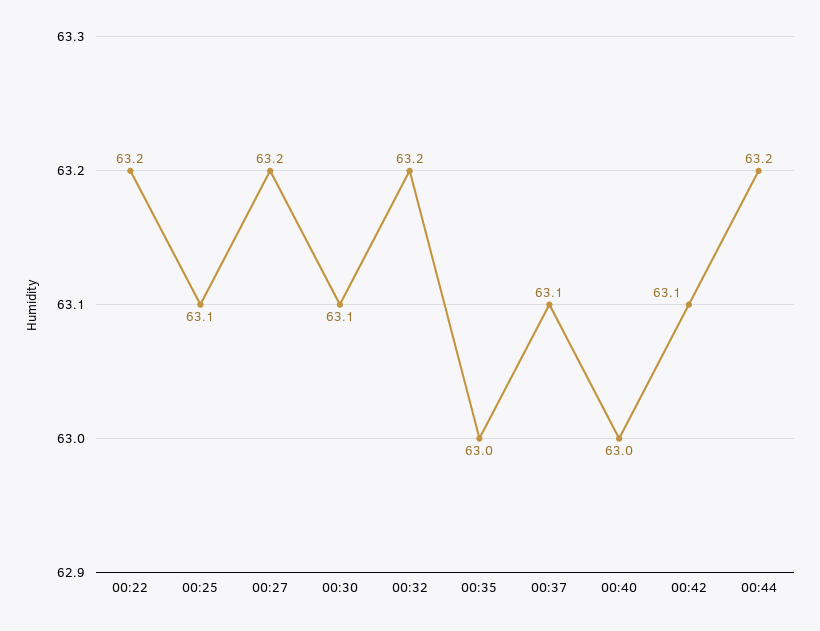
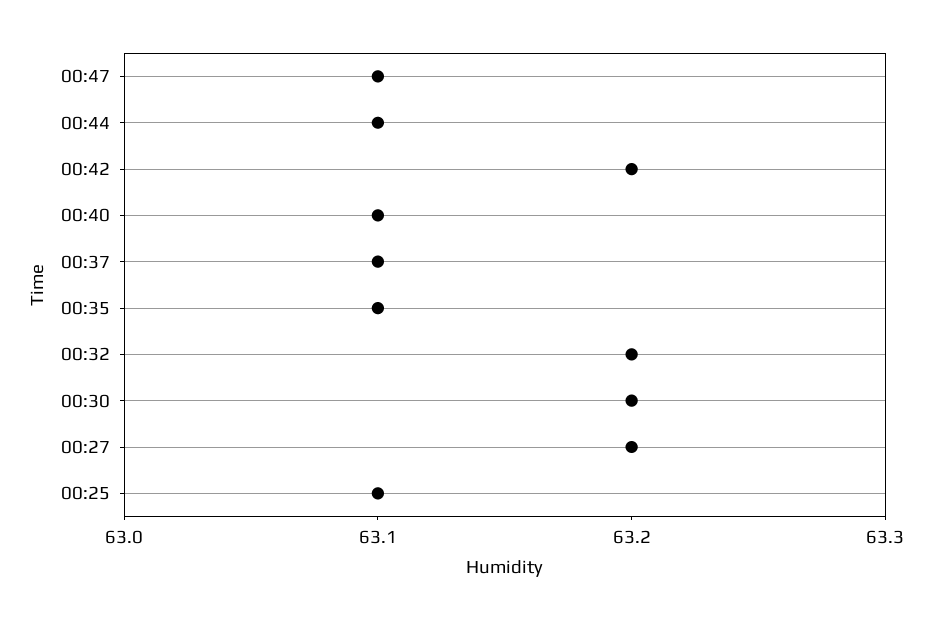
00:22: 63.2 -> none
00:30: 63.1 -> 63.2
00:35: 63 -> 63.1
00:40: 63 -> 63.1
00:42: 63.1 -> 63.2
00:44: 63.2 -> 63.1
00:47: none -> 63.1

